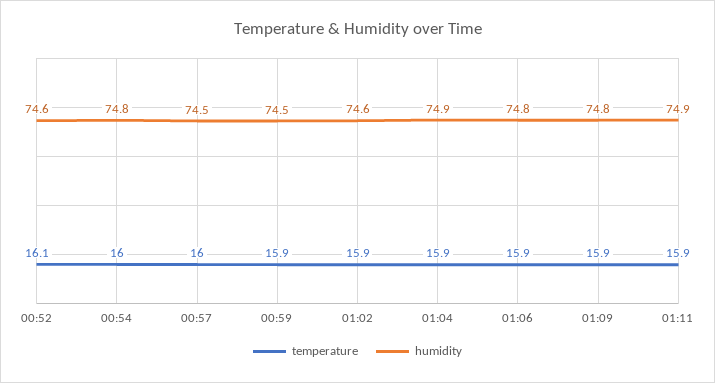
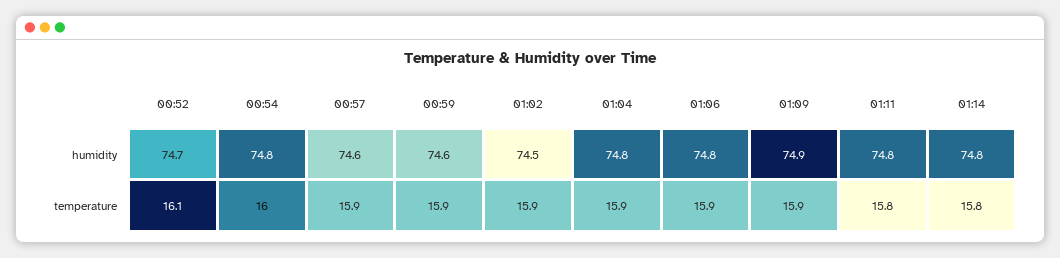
humidity, 00:52: 74.6 -> 74.7
temperature, 00:57: 16 -> 15.9
humidity, 00:57: 74.5 -> 74.6
humidity, 00:59: 74.5 -> 74.6
humidity, 01:02: 74.6 -> 74.5
humidity, 01:04: 74.9 -> 74.8
humidity, 01:09: 74.8 -> 74.9
temperature, 01:11: 15.9 -> 15.8
humidity, 01:11: 74.9 -> 74.8
humidity, 01:14: none -> 74.8
temperature, 01:14: none -> 15.8

